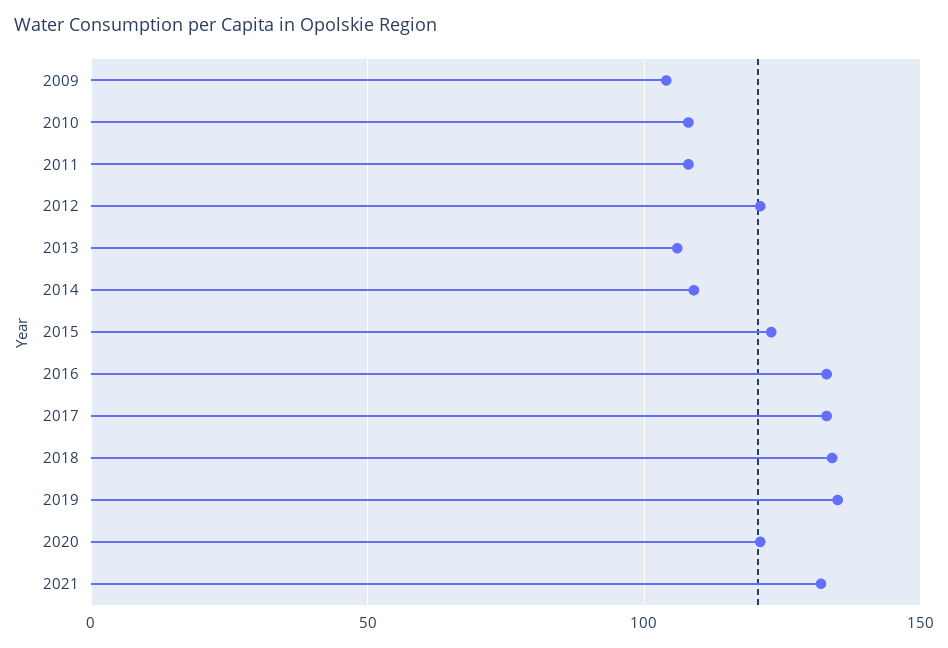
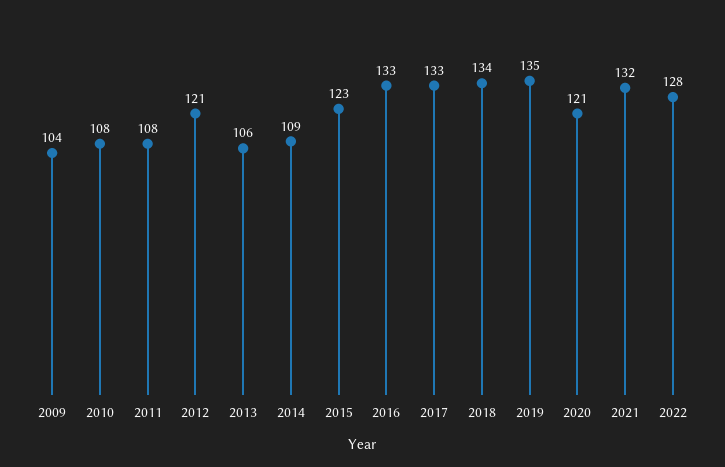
2022: none -> 128

